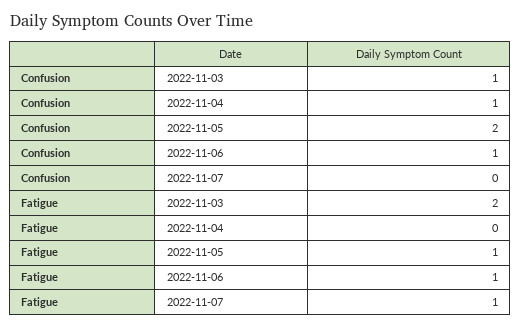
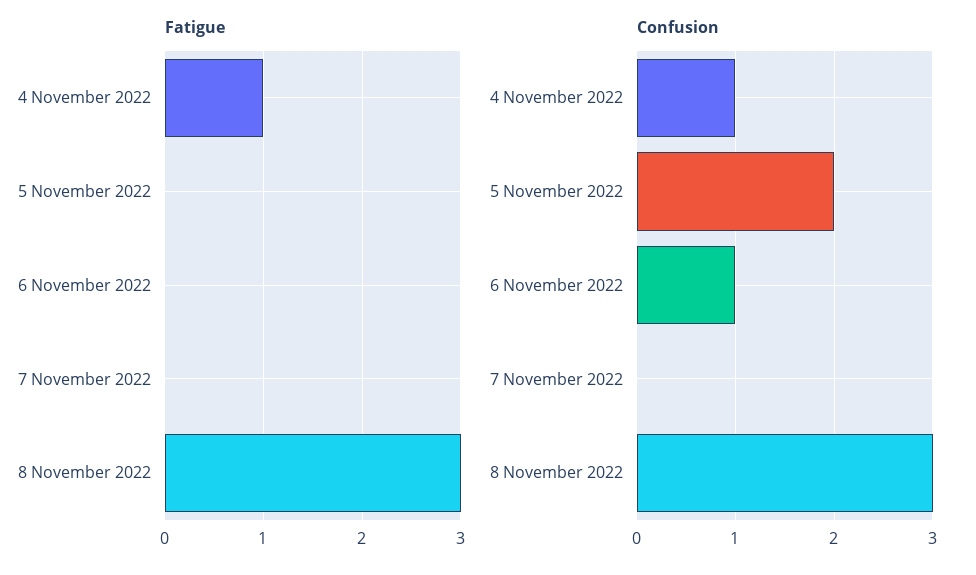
Confusion, 2022-11-03: 1 -> none
Fatigue, 2022-11-03: 2 -> none
Fatigue, 2022-11-04: 0 -> 1
Fatigue, 2022-11-05: 1 -> 0
Fatigue, 2022-11-06: 1 -> 0
Fatigue, 2022-11-07: 1 -> 0
Fatigue, 8 November 2022: none -> 3
Confusion, 8 November 2022: none -> 3

